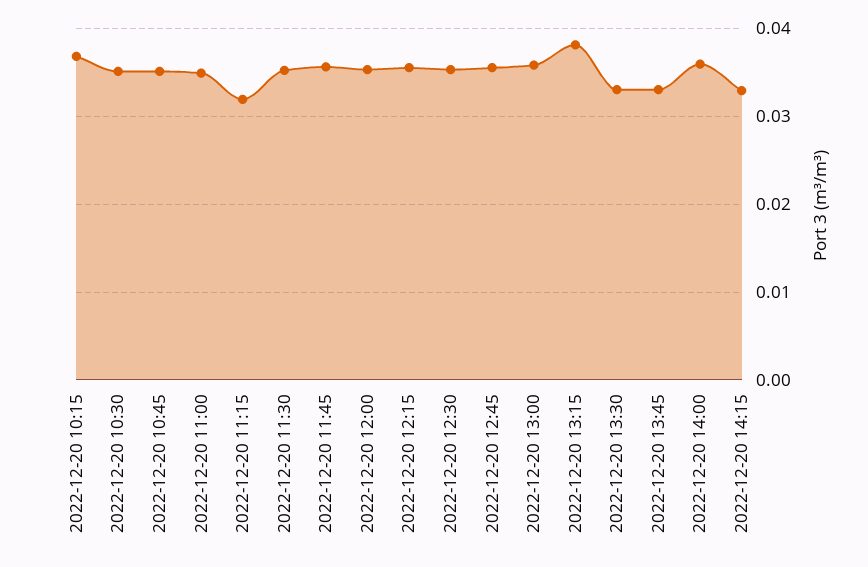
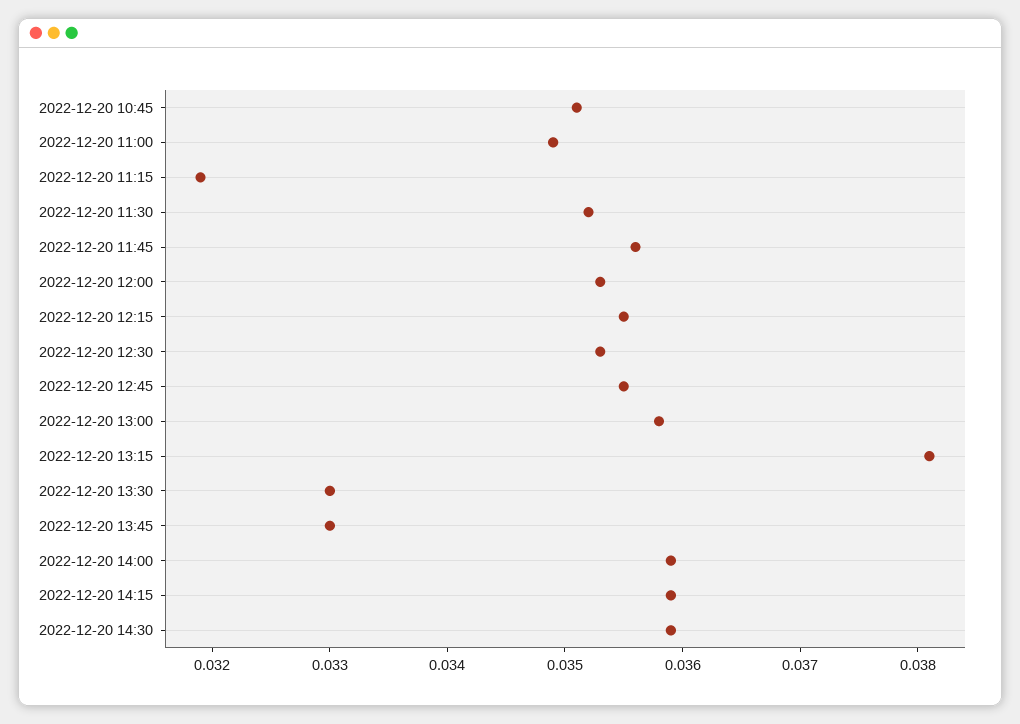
2022-12-20 10:15: 0.037 -> none
2022-12-20 10:30: 0.035 -> none
2022-12-20 14:15: 0.033 -> 0.0359
2022-12-20 14:30: none -> 0.0359

